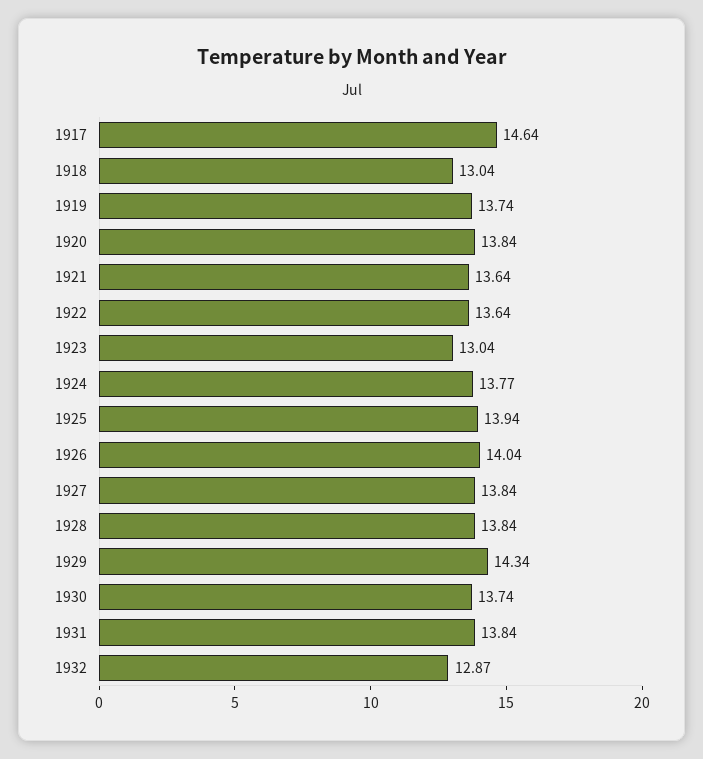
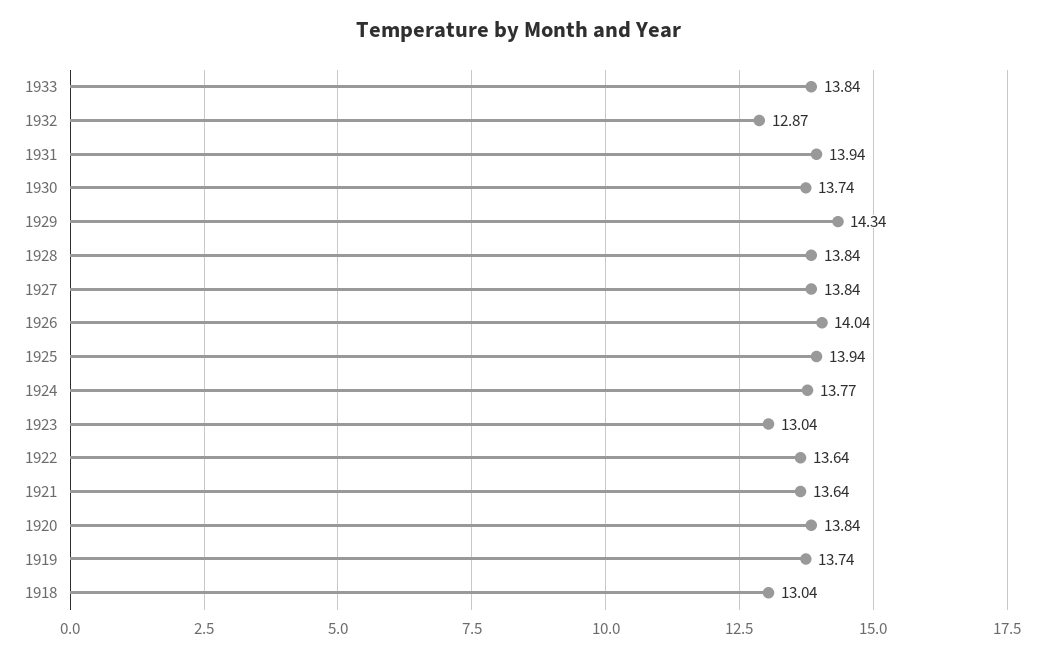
1917: 14.64 -> none
1931: 13.84 -> 13.94
1933: none -> 13.84

